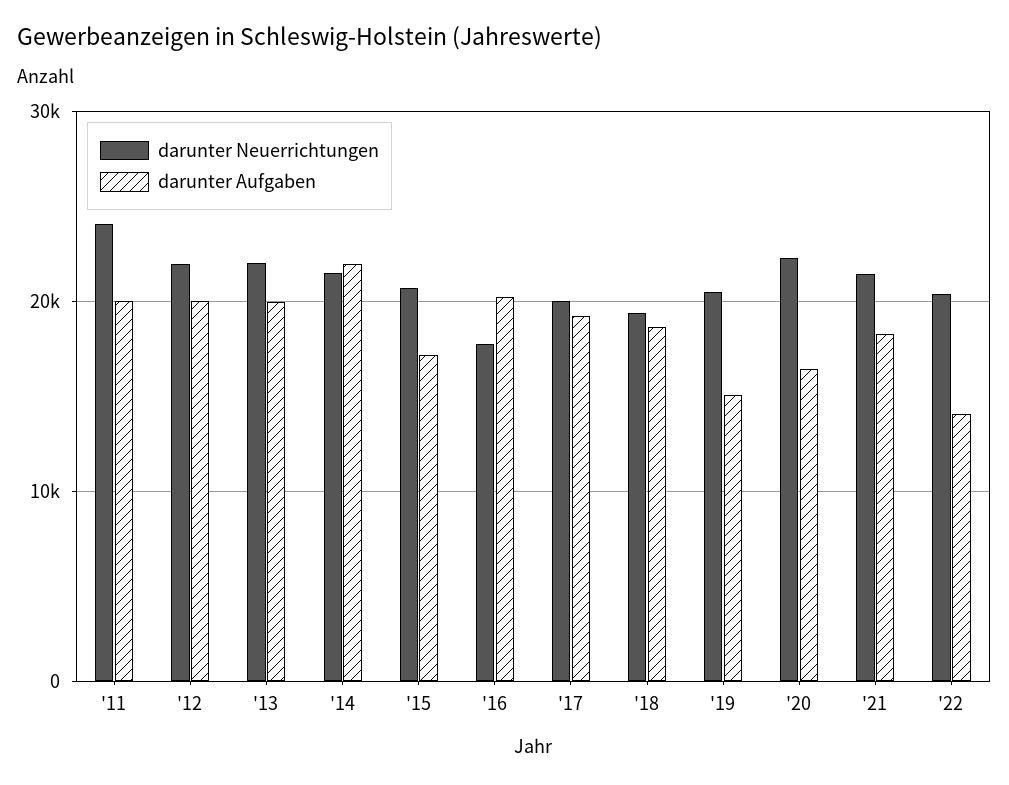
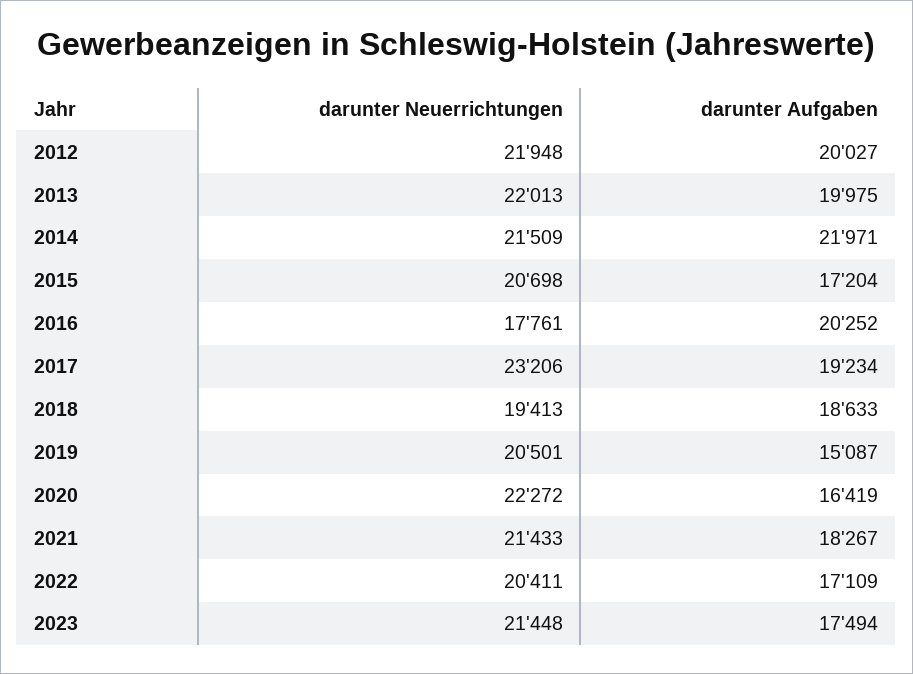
darunter Neuerrichtungen, '11: 24000 -> none
darunter Aufgaben, '11: 20000 -> none
darunter Neuerrichtungen, '17: 20000 -> 23206
darunter Aufgaben, '22: 14000 -> 17109
darunter Neuerrichtungen, 2023: none -> 21448
darunter Aufgaben, 2023: none -> 17494

